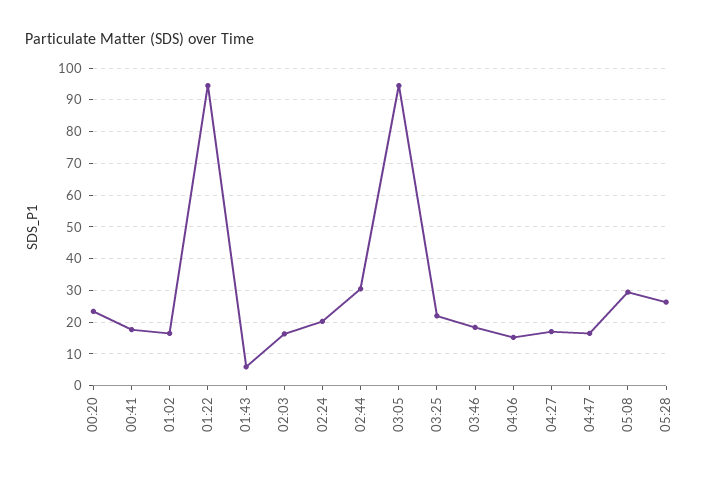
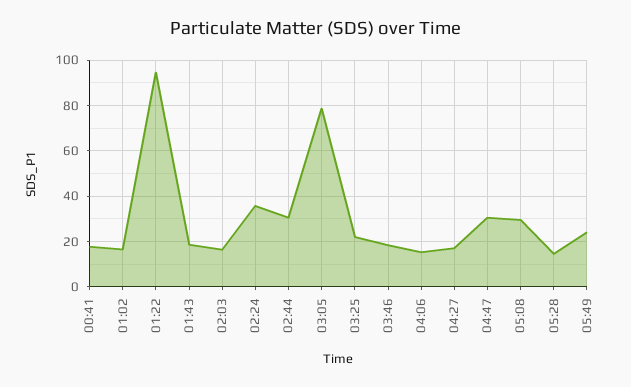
00:20: 24 -> none
01:43: 6 -> 20
02:24: 20 -> 35
03:05: 94 -> 80
04:47: 16 -> 30
05:28: 26 -> 15
05:49: none -> 25

